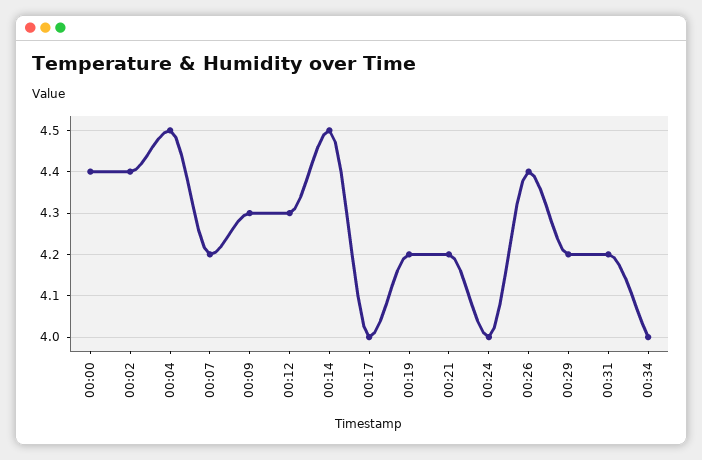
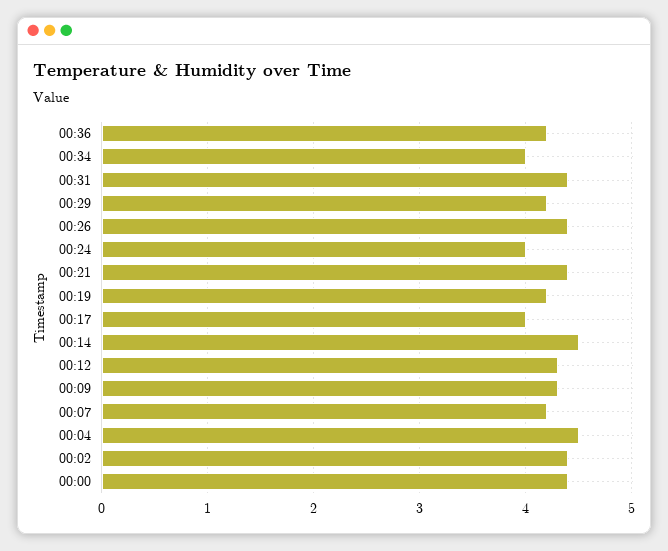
00:21: 4.2 -> 4.4
00:31: 4.2 -> 4.4
00:36: none -> 4.2

